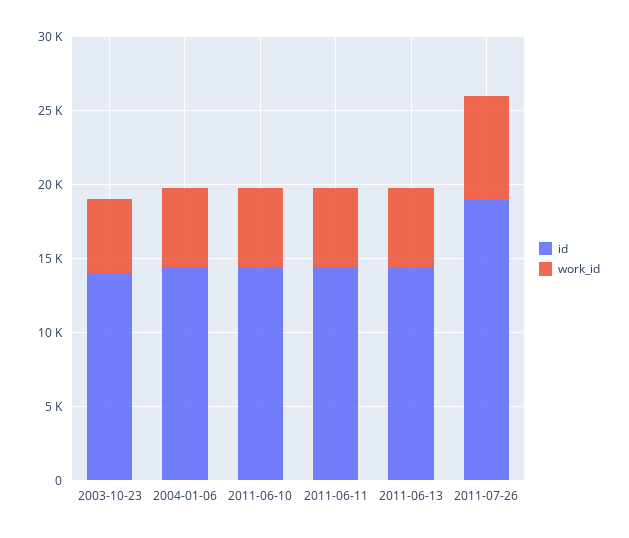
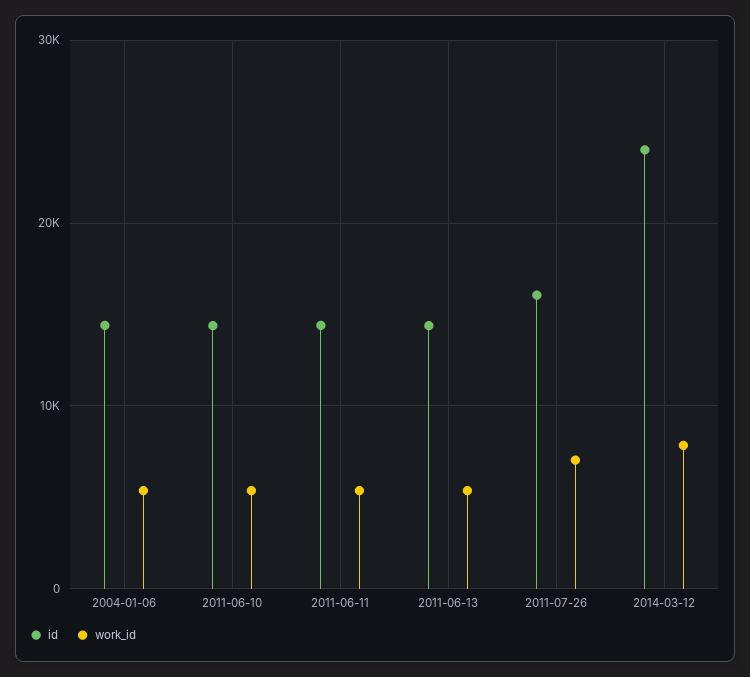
id, 2003-10-23: 14000 -> none
work_id, 2003-10-23: 5000 -> none
id, 2011-07-26: 19000 -> 16000
id, 2014-03-12: none -> 24000
work_id, 2014-03-12: none -> 8000

